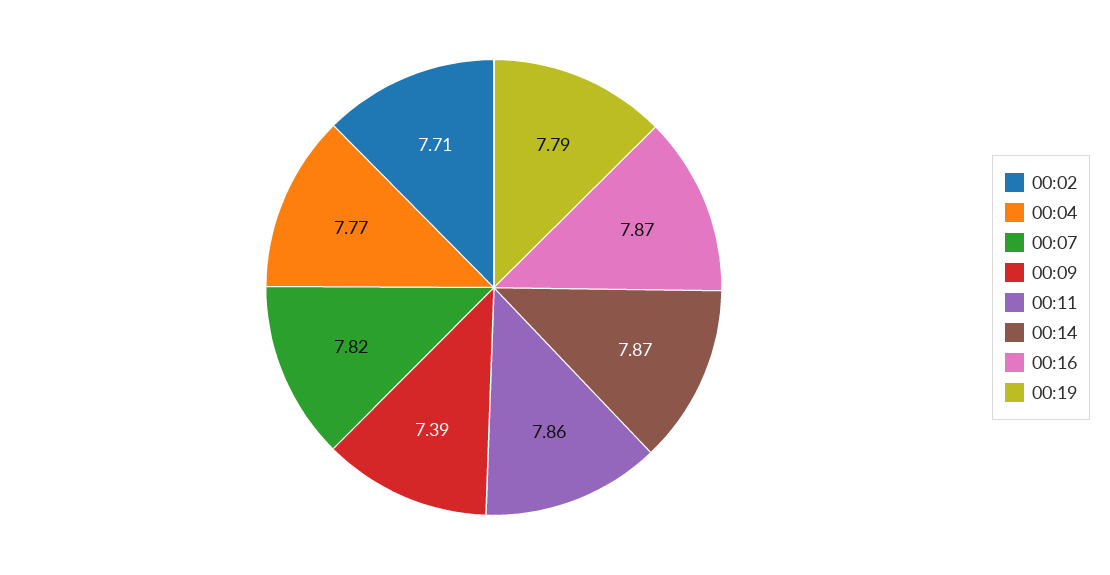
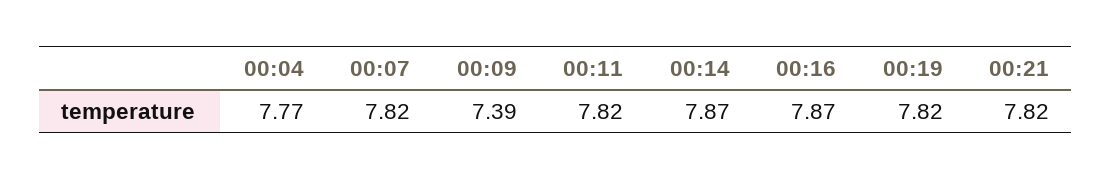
00:02: 7.71 -> none
00:11: 7.86 -> 7.82
00:19: 7.79 -> 7.82
00:21: none -> 7.82

